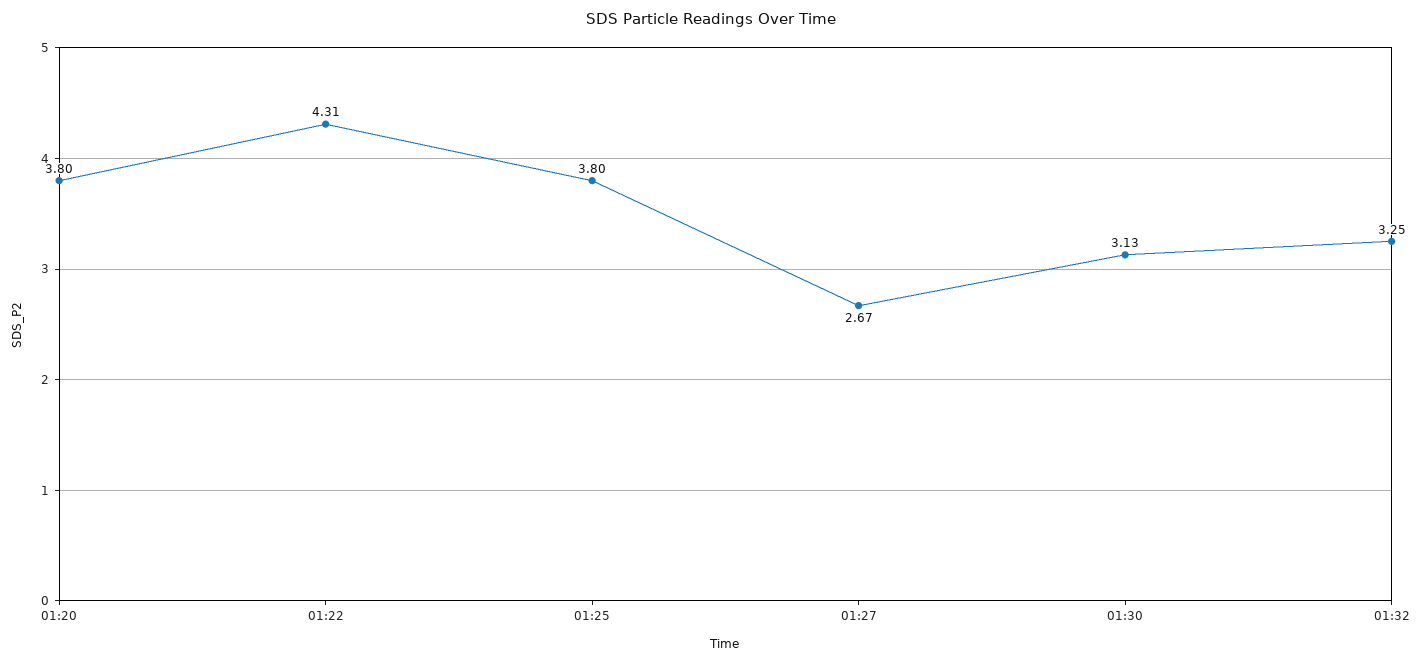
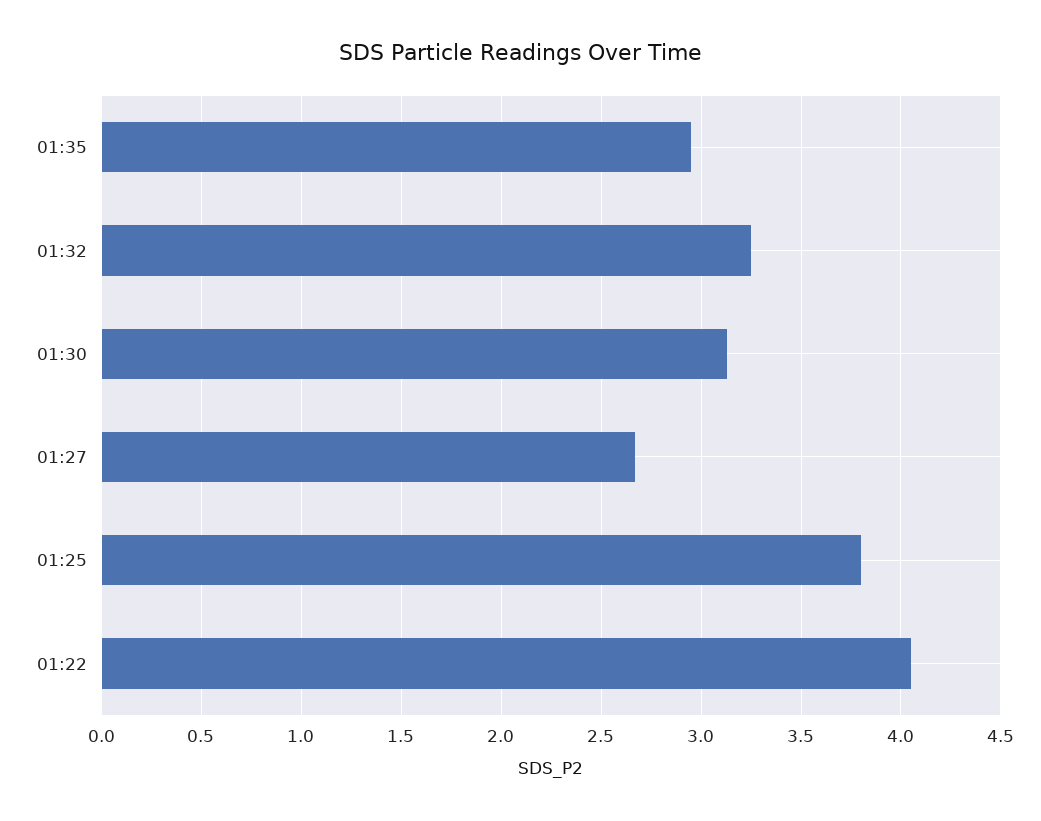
01:20: 3.8 -> none
01:22: 4.31 -> 4.05
01:35: none -> 2.95

